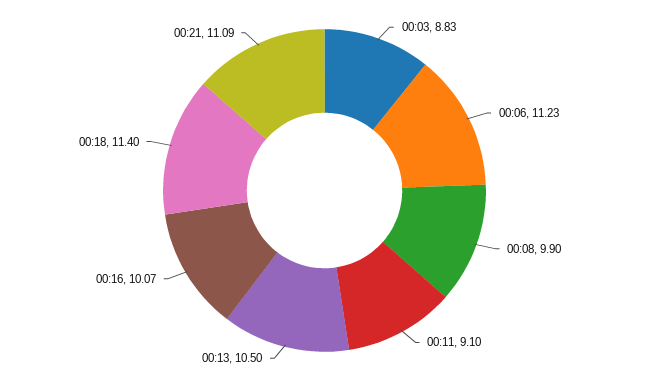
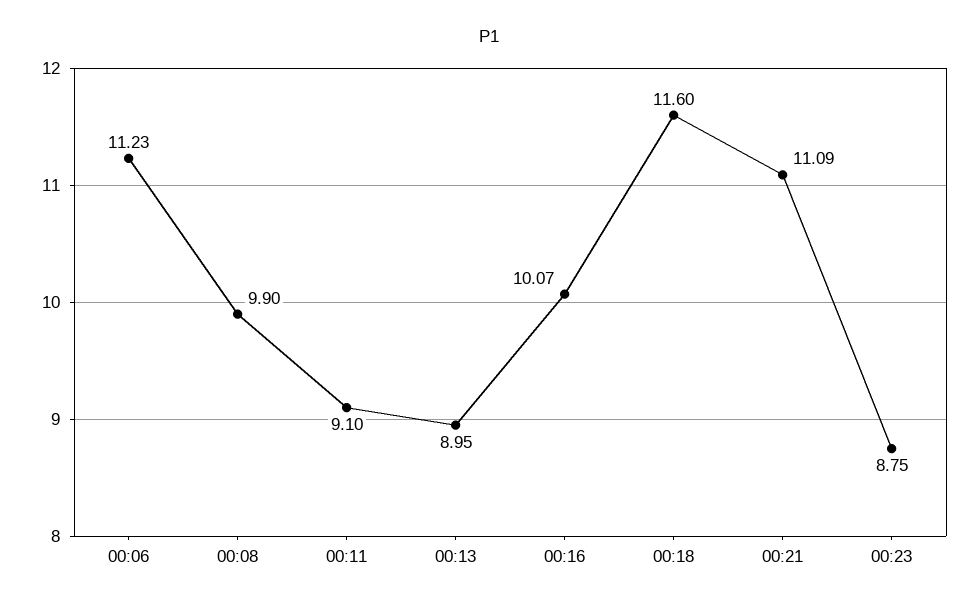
00:03: 8.83 -> none
00:13: 10.5 -> 8.95
00:18: 11.4 -> 11.6
00:23: none -> 8.75

